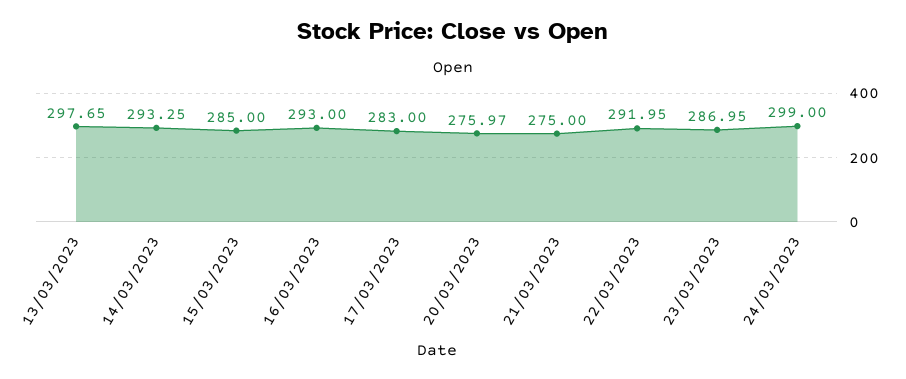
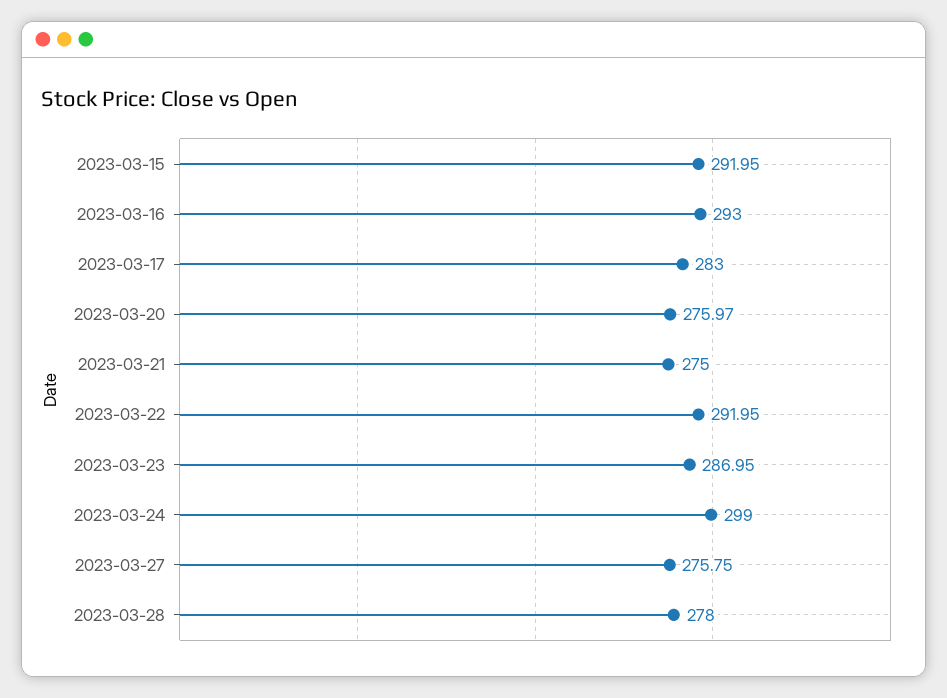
13/03/2023: 297.65 -> none
14/03/2023: 293.25 -> none
15/03/2023: 285 -> 291.95
2023-03-27: none -> 275.75
2023-03-28: none -> 278

